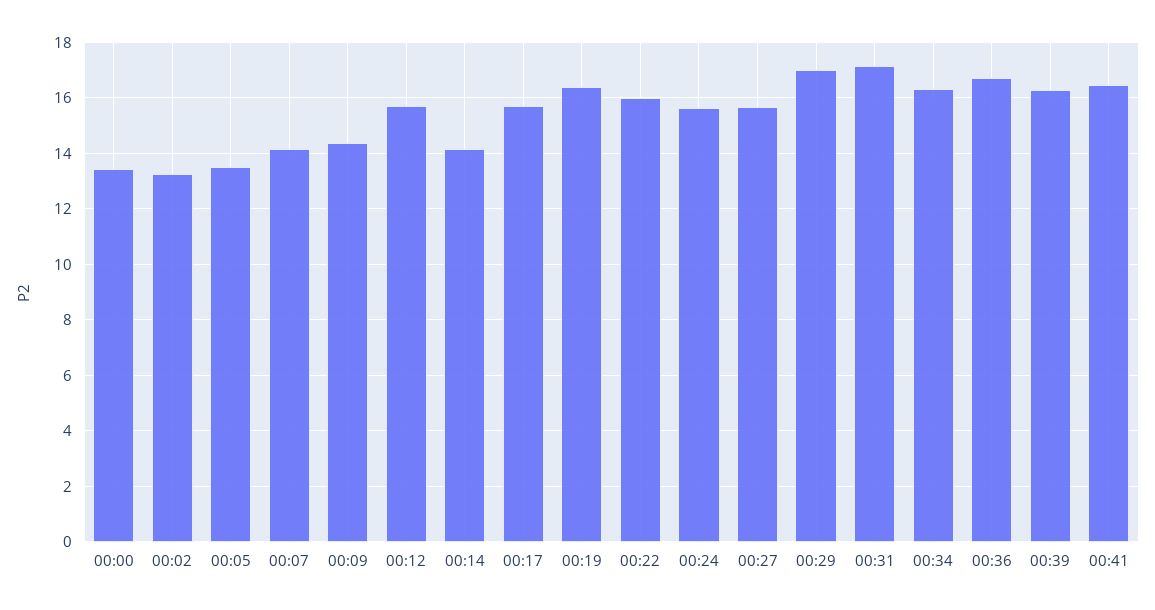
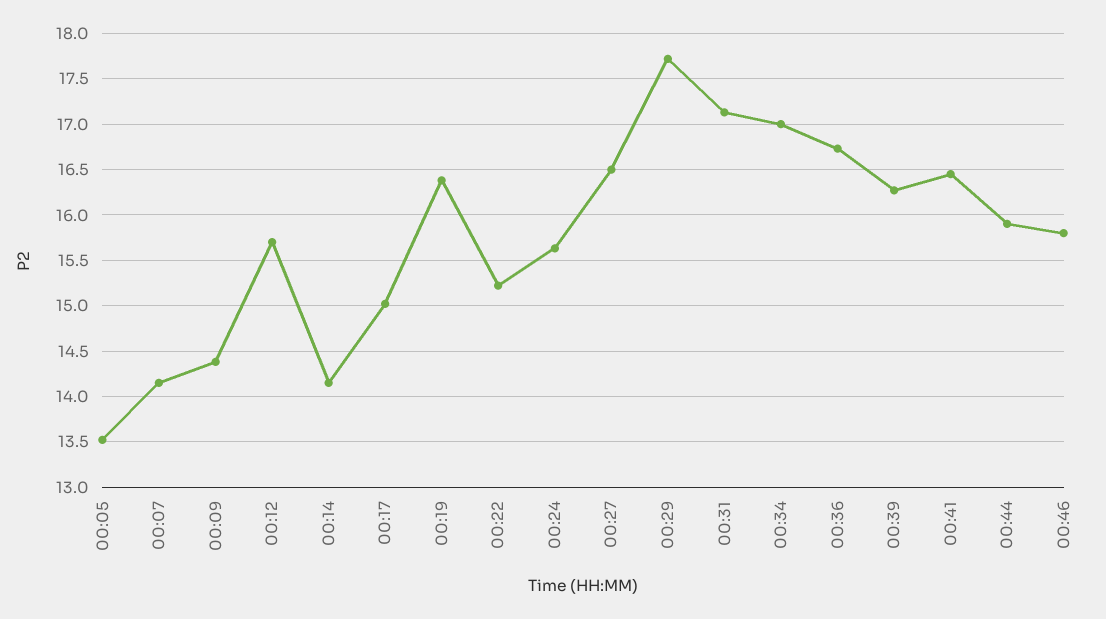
00:00: 13.5 -> none
00:02: 13.25 -> none
00:17: 15.75 -> 15
00:22: 16 -> 15.2
00:27: 15.75 -> 16.5
00:29: 17 -> 17.7
00:34: 16.25 -> 17
00:44: none -> 15.9
00:46: none -> 15.8

